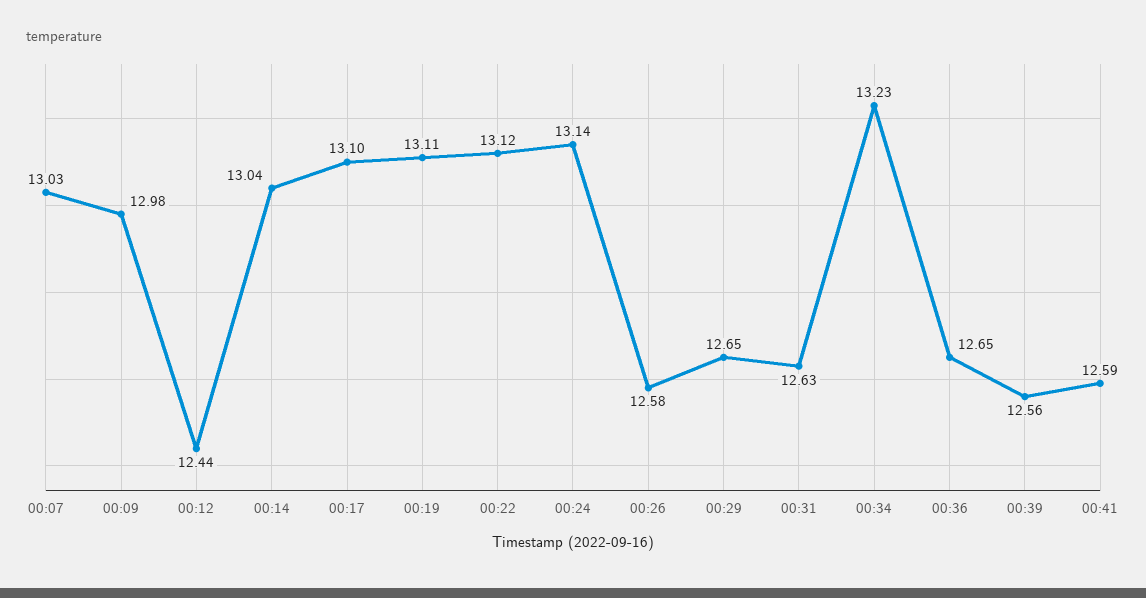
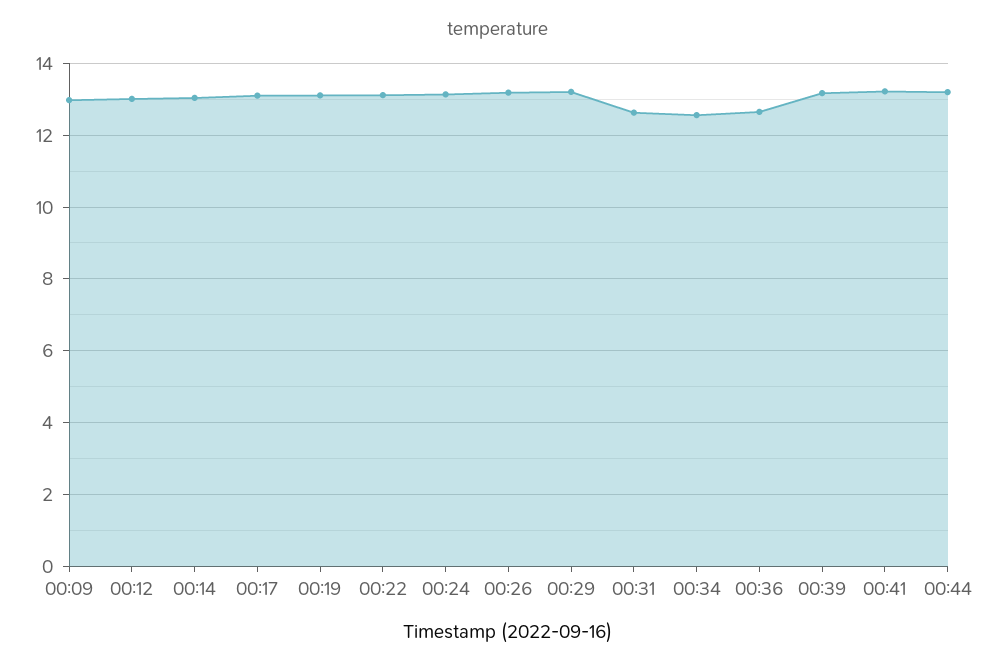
00:07: 13.03 -> none
00:12: 12.44 -> 13
00:26: 12.58 -> 13.2
00:29: 12.65 -> 13.2
00:34: 13.23 -> 12.6
00:39: 12.56 -> 13.2
00:41: 12.59 -> 13.2
00:44: none -> 13.2

